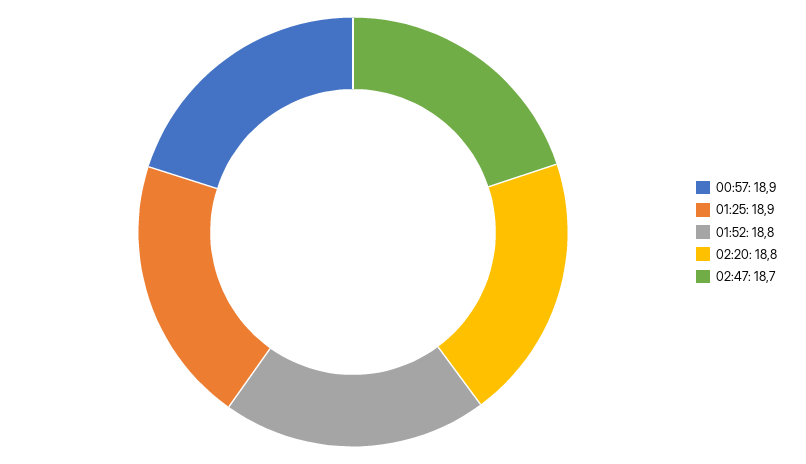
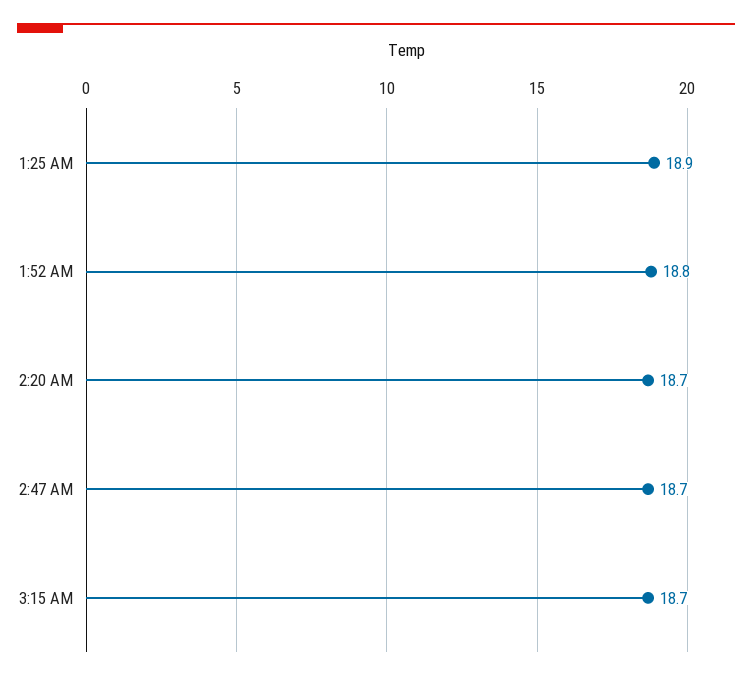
00:57: 18.9 -> none
02:20: 18.8 -> 18.7
3:15 AM: none -> 18.7

